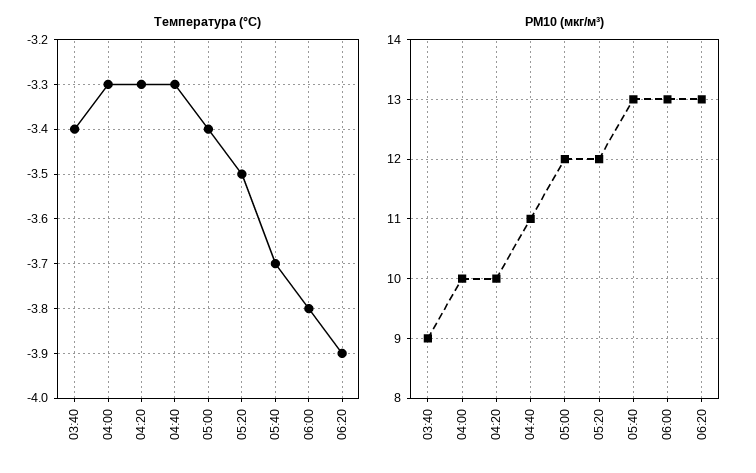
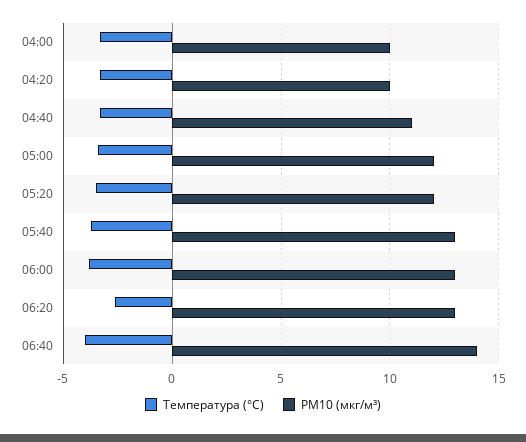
Температура (°C), 03:40: -3.4 -> none
Температура (°C), 06:20: -3.9 -> -2.5
PM10 (мкг/м³), 03:40: 9 -> none
Температура (°C), 06:40: none -> -4
PM10 (мкг/м³), 06:40: none -> 14

